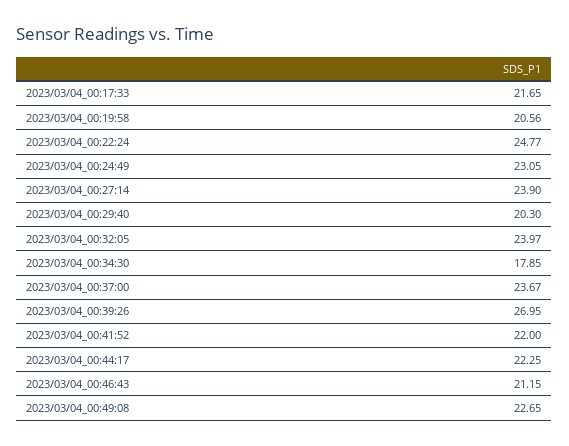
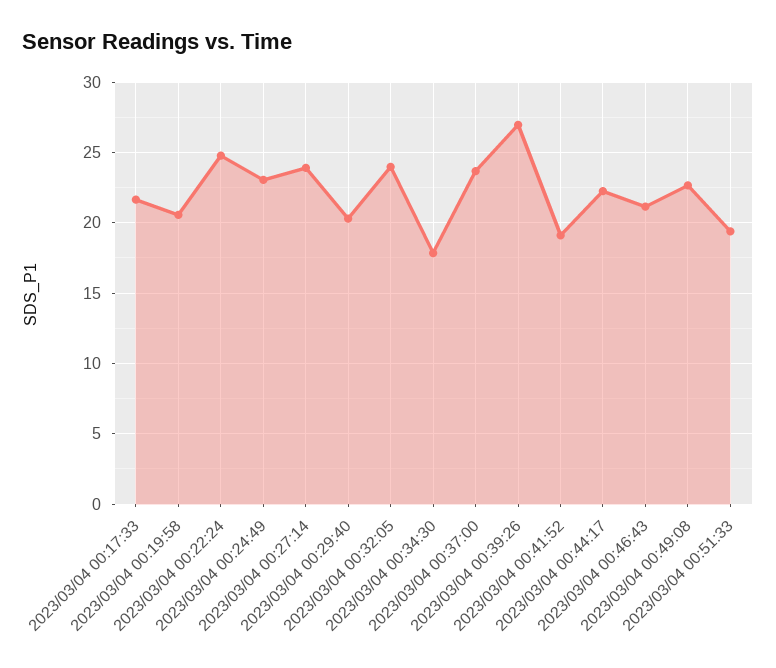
2023/03/04_00:41:52: 22 -> 19
2023/03/04 00:51:33: none -> 19.5

